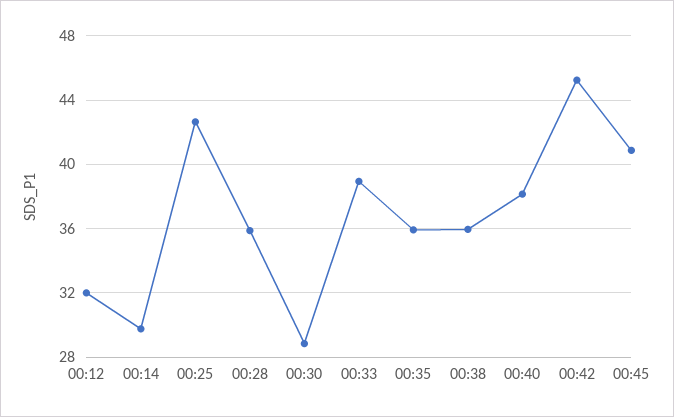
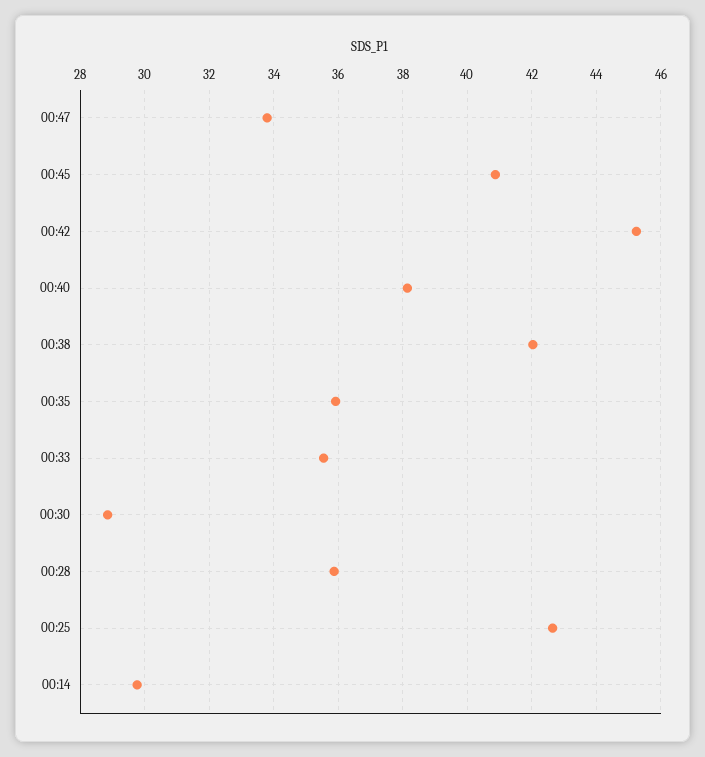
00:12: 32 -> none
00:33: 39 -> 35.6
00:38: 36 -> 42
00:47: none -> 33.8

